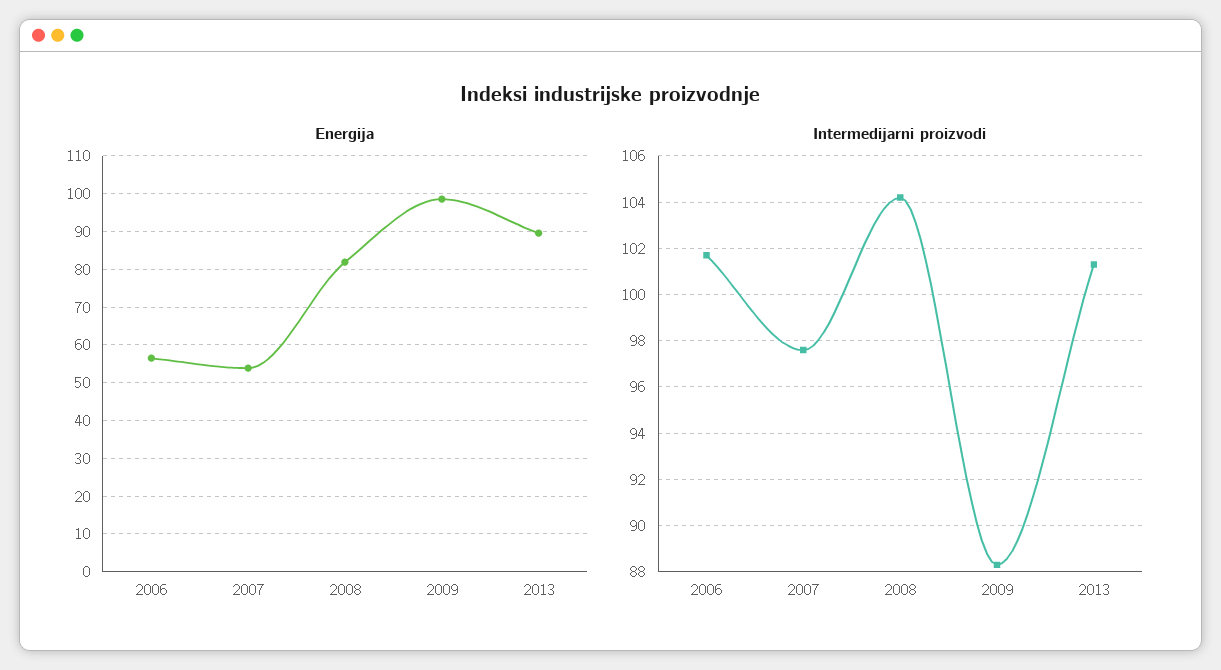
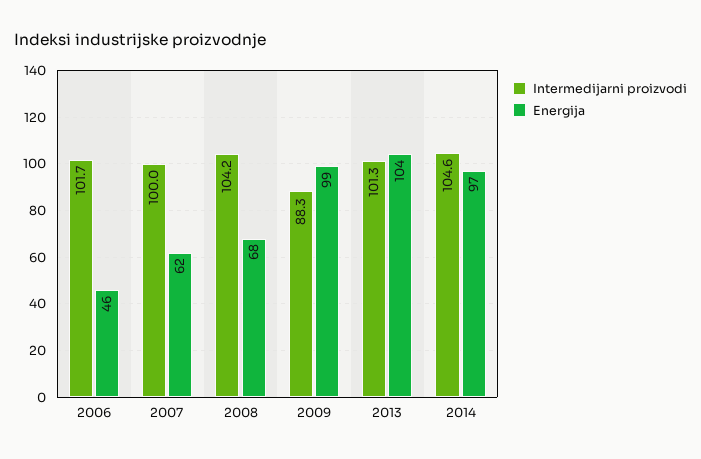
Energija, 2006: 56 -> 46
Energija, 2007: 54 -> 62
Energija, 2008: 82 -> 68
Energija, 2013: 90 -> 104
Intermedijarni proizvodi, 2007: 97.5 -> 100
Intermedijarni proizvodi, 2014: none -> 104.6
Energija, 2014: none -> 97

